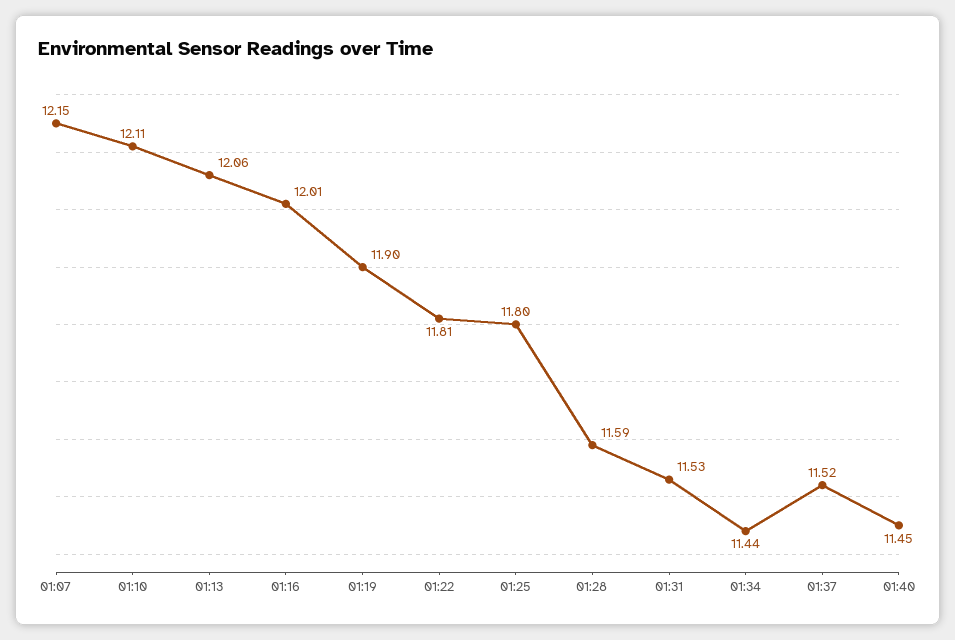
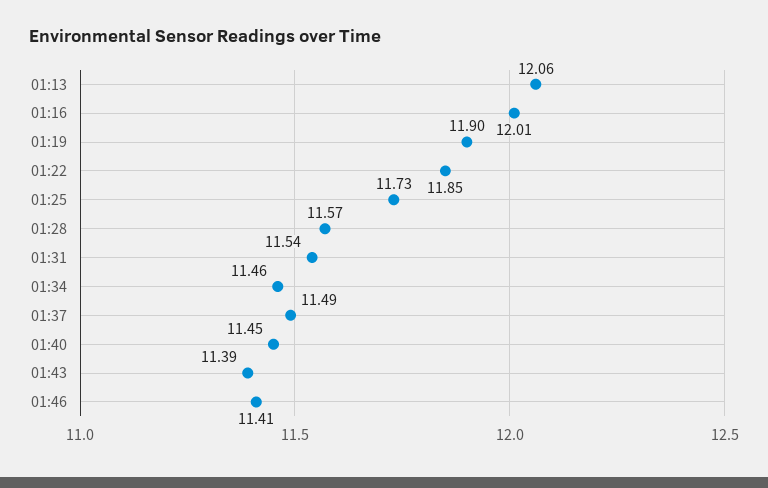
01:07: 12.15 -> none
01:10: 12.11 -> none
01:22: 11.81 -> 11.85
01:25: 11.8 -> 11.73
01:28: 11.59 -> 11.57
01:31: 11.53 -> 11.54
01:34: 11.44 -> 11.46
01:37: 11.52 -> 11.49
01:43: none -> 11.39
01:46: none -> 11.41

